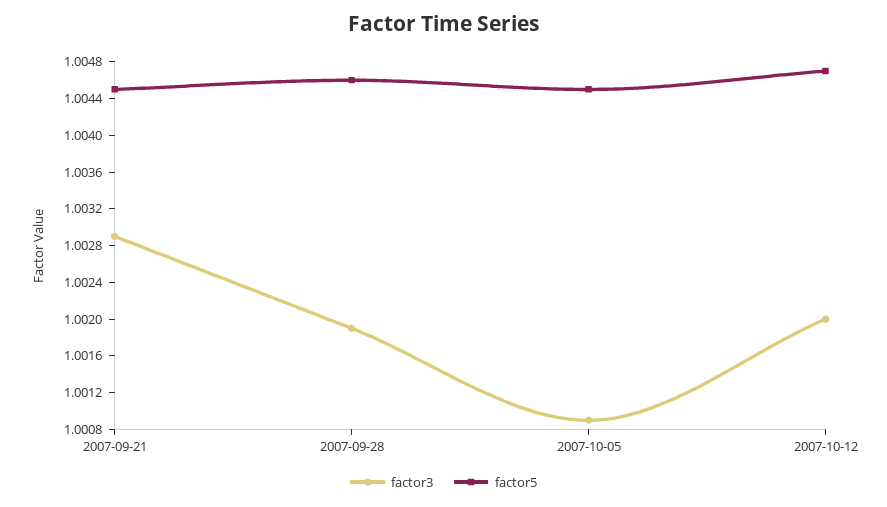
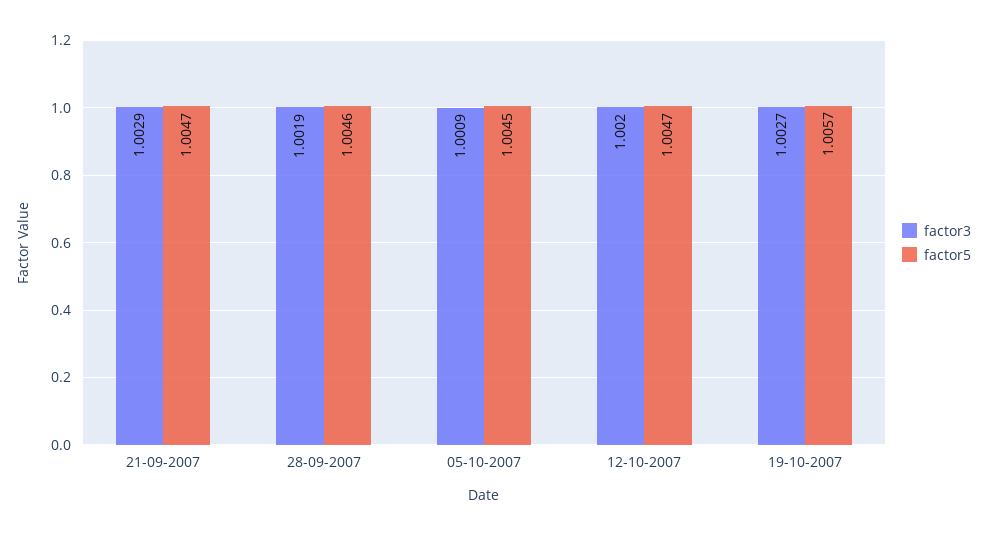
factor5, 2007-09-21: 1.0045 -> 1.0047
factor3, 19-10-2007: none -> 1.0027
factor5, 19-10-2007: none -> 1.0057

